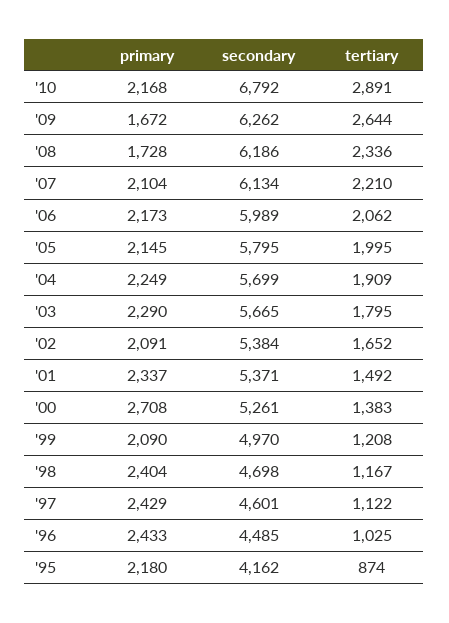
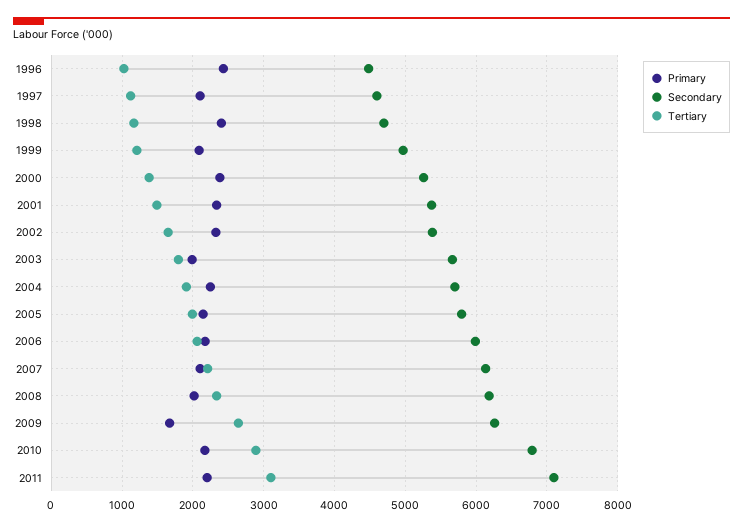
primary, '08: 1728 -> 2000
primary, '03: 2290 -> 2000
primary, '02: 2091 -> 2300
primary, '00: 2708 -> 2400
primary, '97: 2429 -> 2100
primary, '95: 2180 -> none
secondary, '95: 4162 -> none
tertiary, '95: 874 -> none
primary, 2011: none -> 2200
secondary, 2011: none -> 7100
tertiary, 2011: none -> 3100

